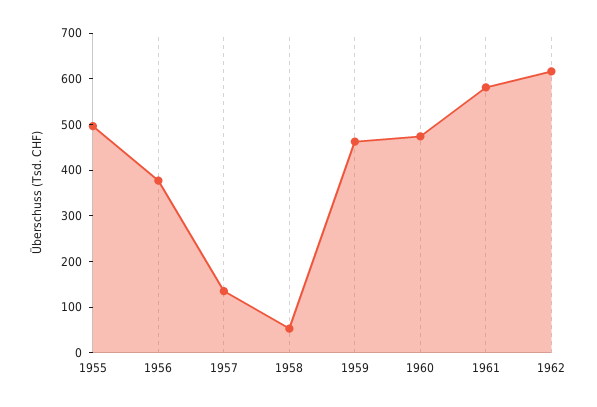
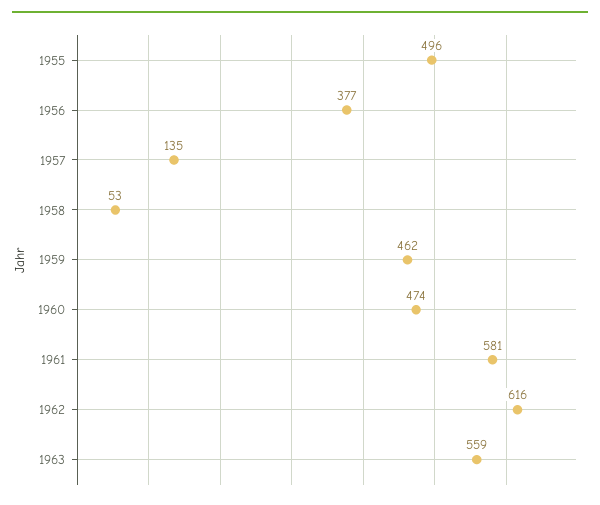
1963: none -> 559

